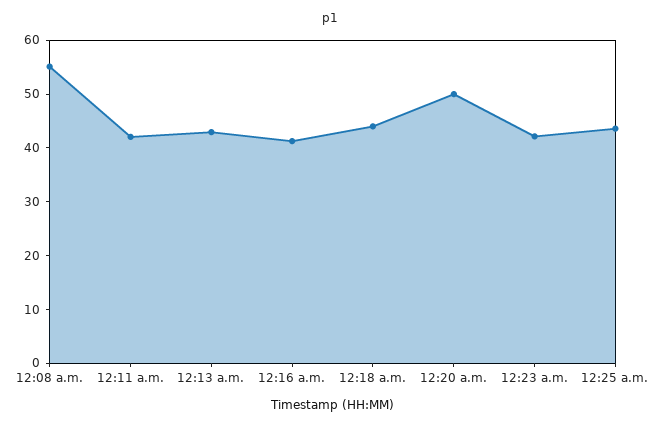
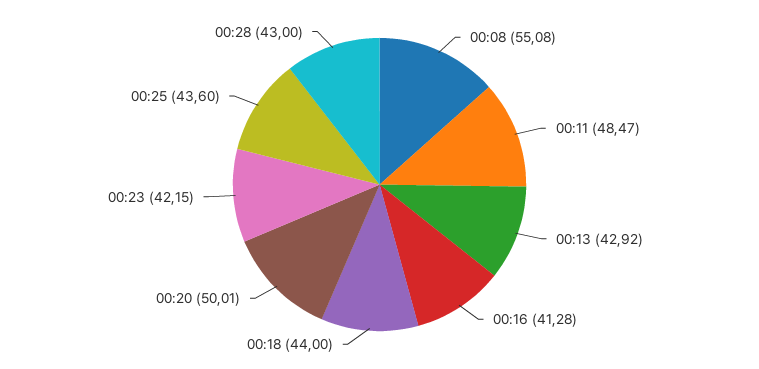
12:11 a.m.: 42 -> 48.47
00:28: none -> 43

